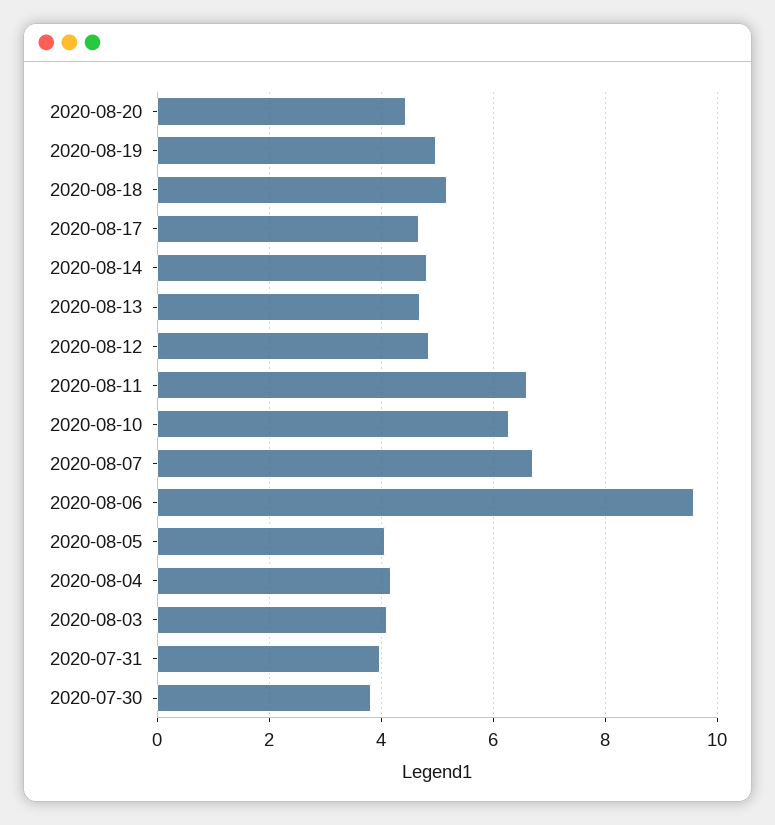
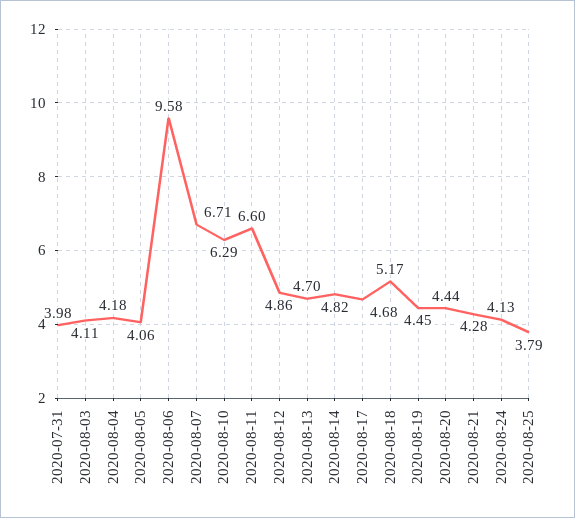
2020-08-19: 5 -> 4.45
2020-07-30: 3.8 -> none
2020-08-21: none -> 4.28
2020-08-24: none -> 4.13
2020-08-25: none -> 3.79

